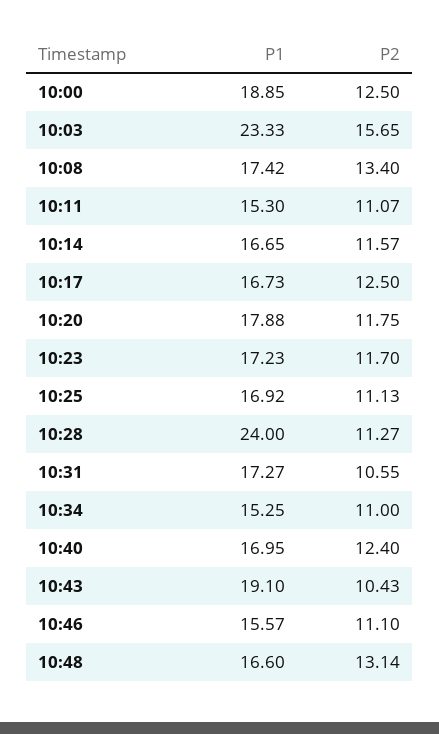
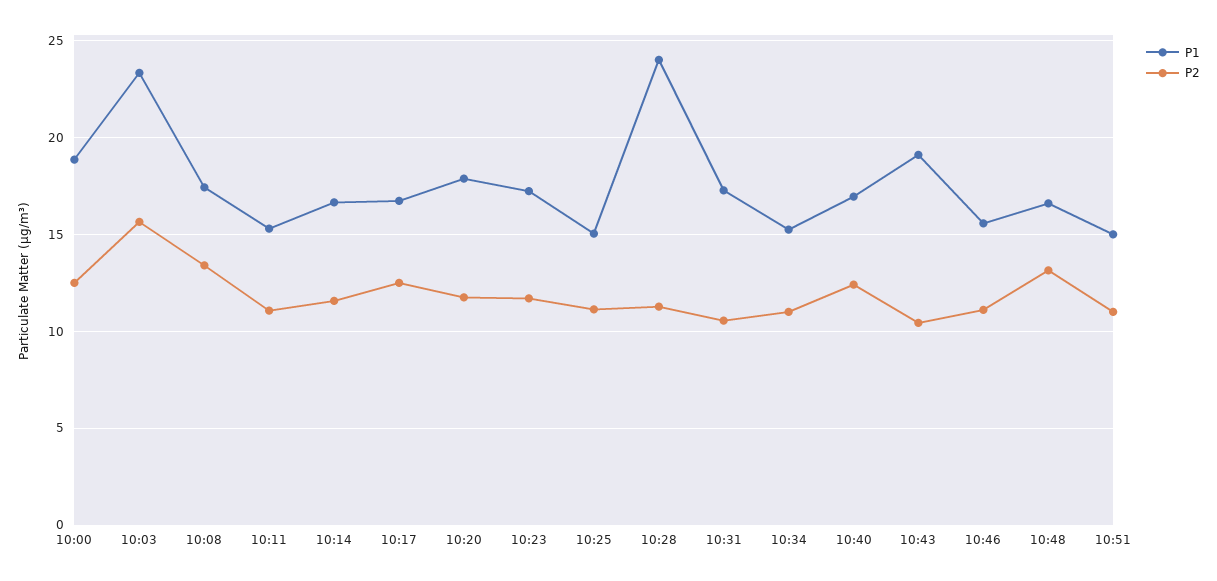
P1, 10:25: 16.92 -> 15
P1, 10:51: none -> 15
P2, 10:51: none -> 11

